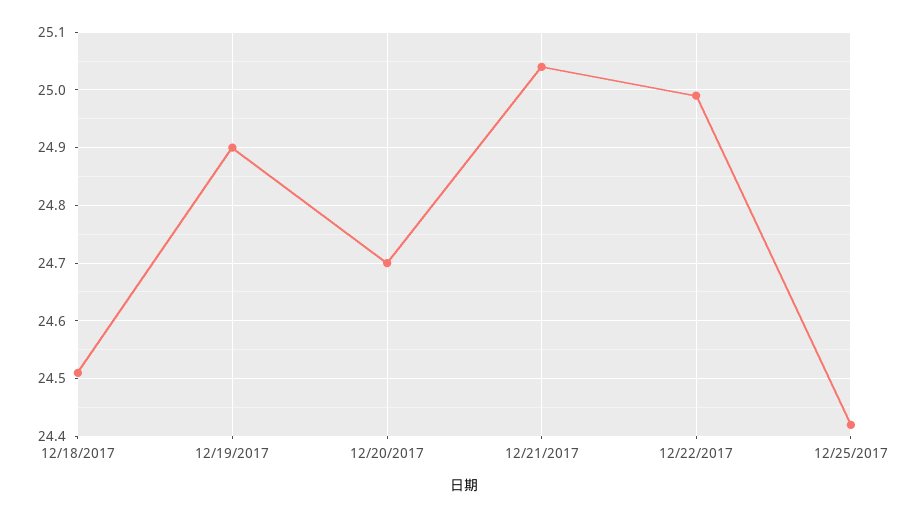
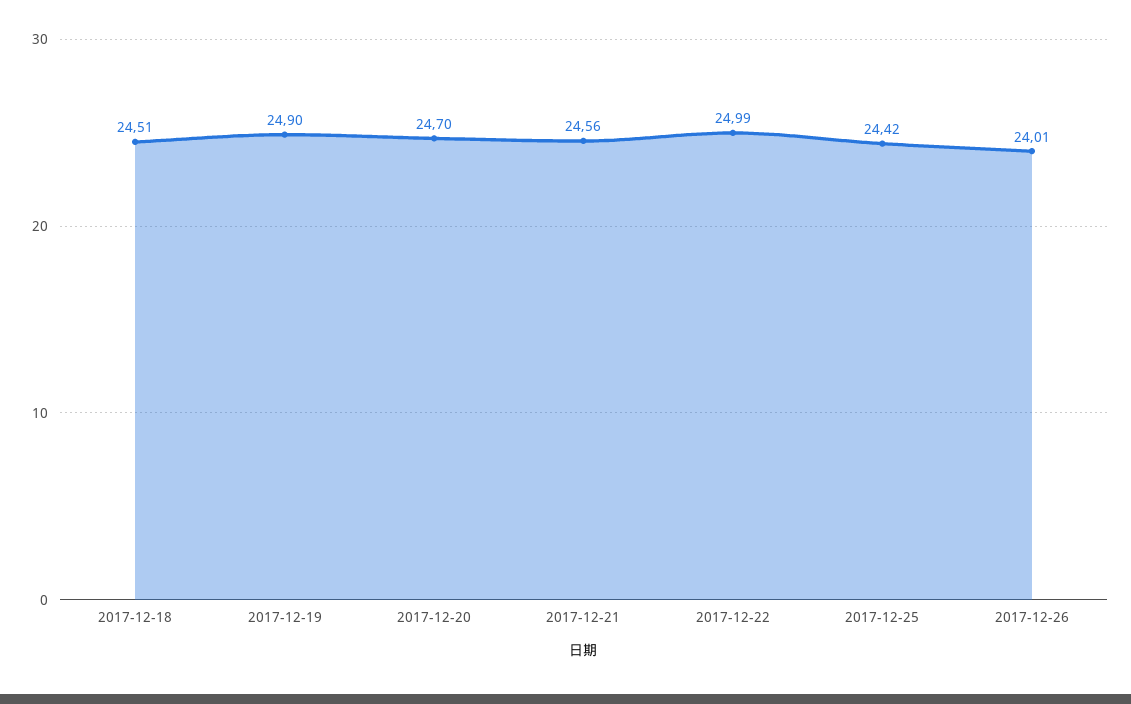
12/21/2017: 25.05 -> 24.56
2017-12-26: none -> 24.01

